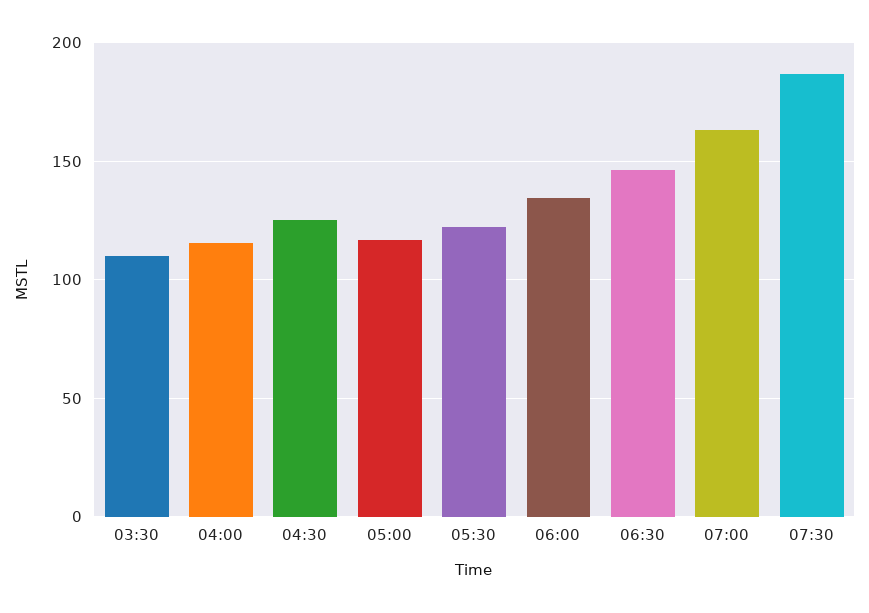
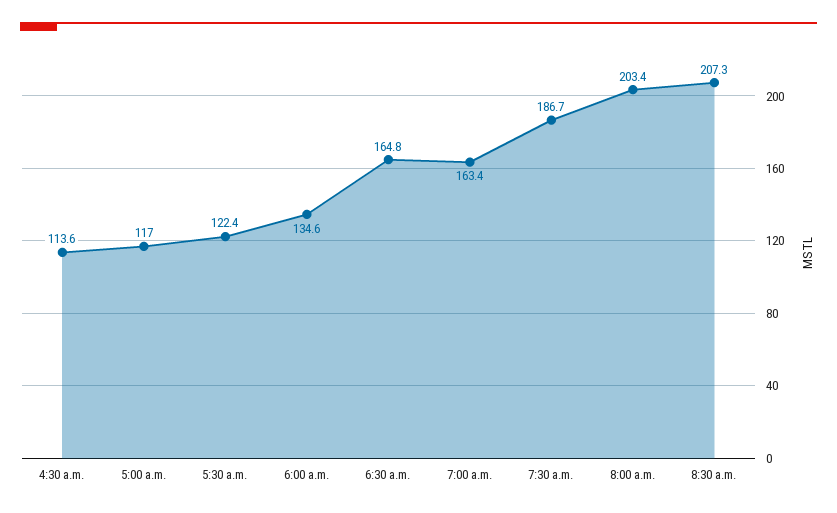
03:30: 110 -> none
04:00: 115 -> none
04:30: 125 -> 113.6
06:30: 145 -> 164.8
8:00 a.m.: none -> 203.4
8:30 a.m.: none -> 207.3

